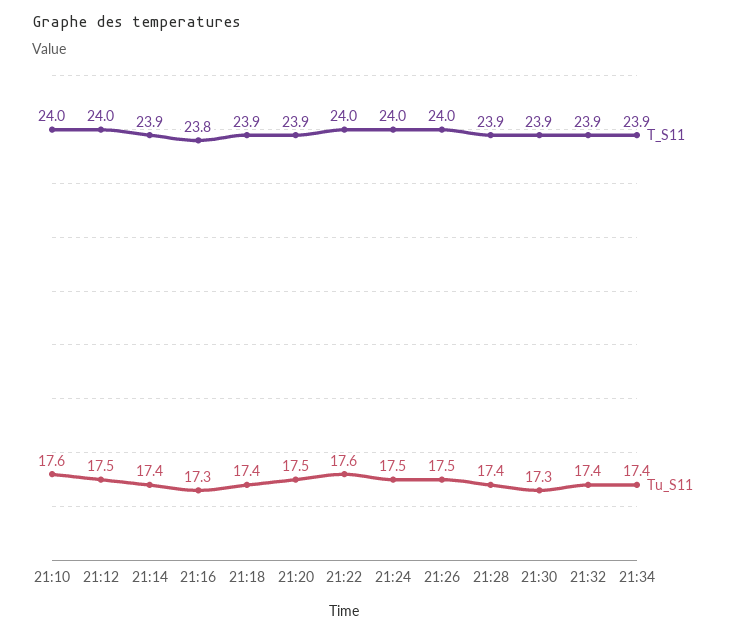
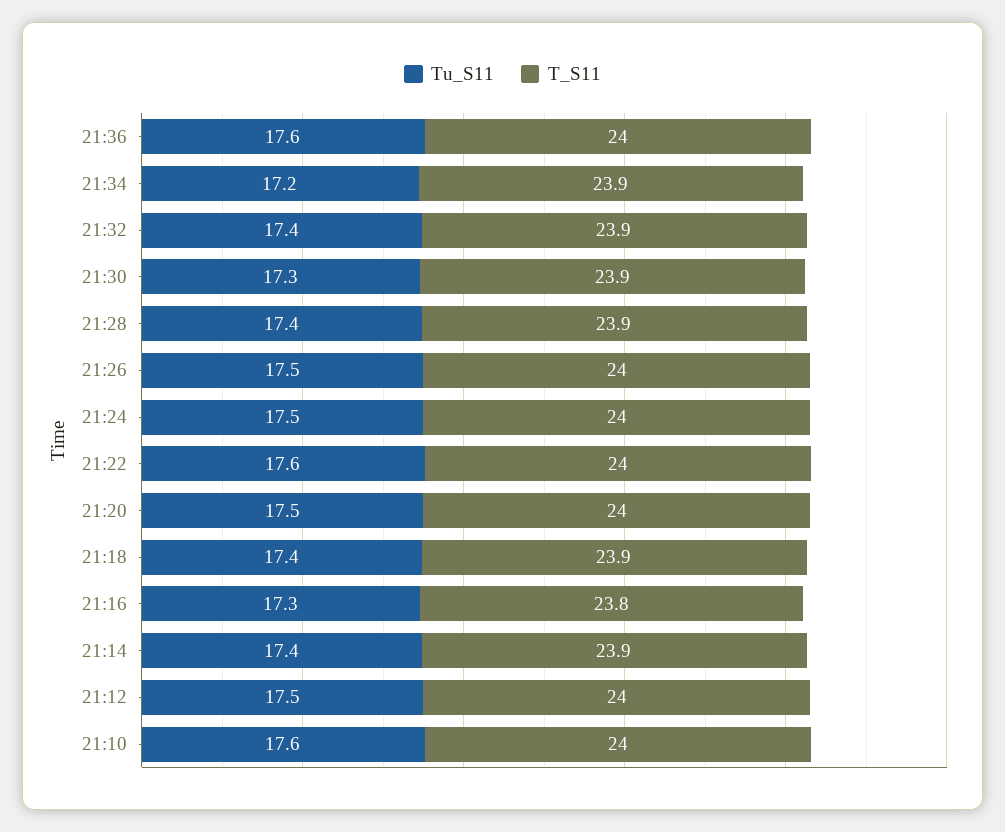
T_S11, 21:20: 23.9 -> 24
Tu_S11, 21:34: 17.4 -> 17.2
Tu_S11, 21:36: none -> 17.6
T_S11, 21:36: none -> 24

